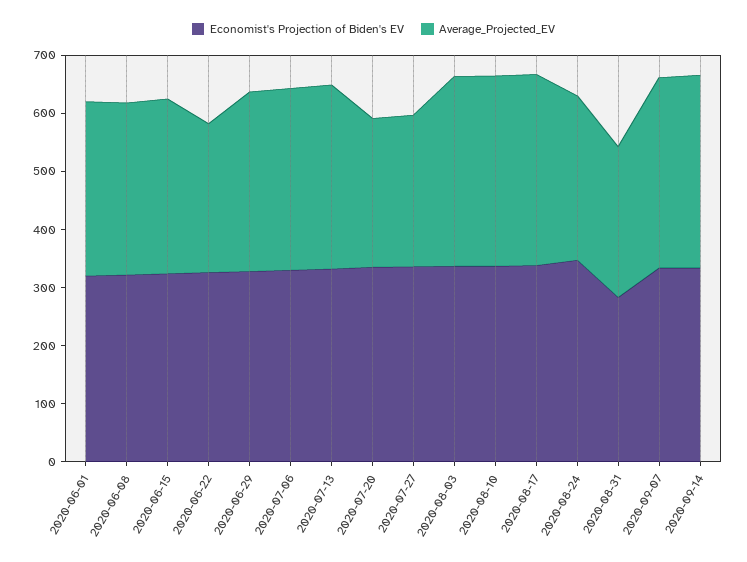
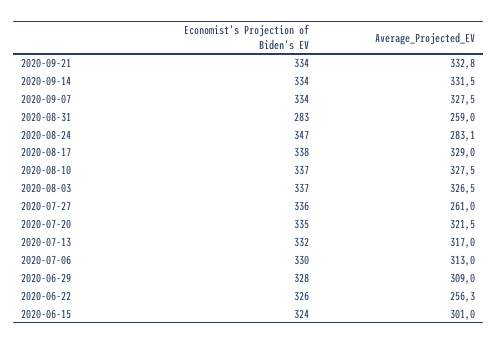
Economist's Projection of Biden's EV, 2020-06-01: 320 -> none
Average_Projected_EV, 2020-06-01: 300 -> none
Economist's Projection of Biden's EV, 2020-06-08: 320 -> none
Average_Projected_EV, 2020-06-08: 300 -> none
Average_Projected_EV, 2020-07-20: 260 -> 321.5
Economist's Projection of Biden's EV, 2020-09-21: none -> 334
Average_Projected_EV, 2020-09-21: none -> 332.8

